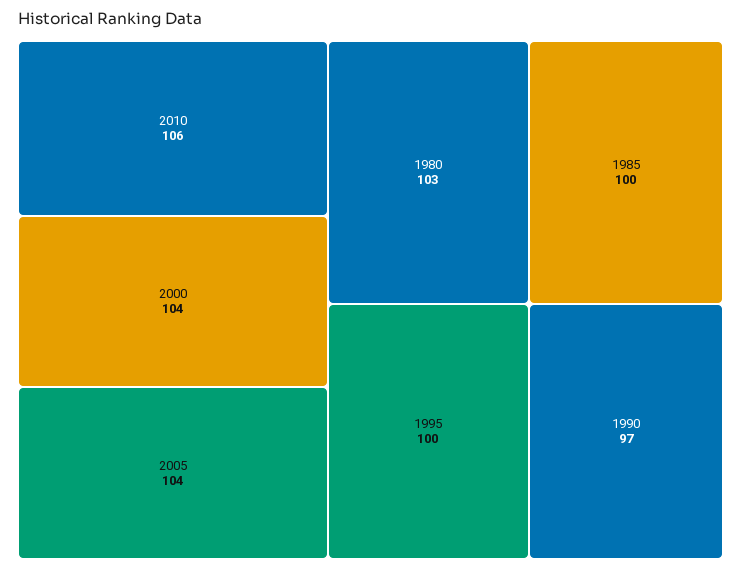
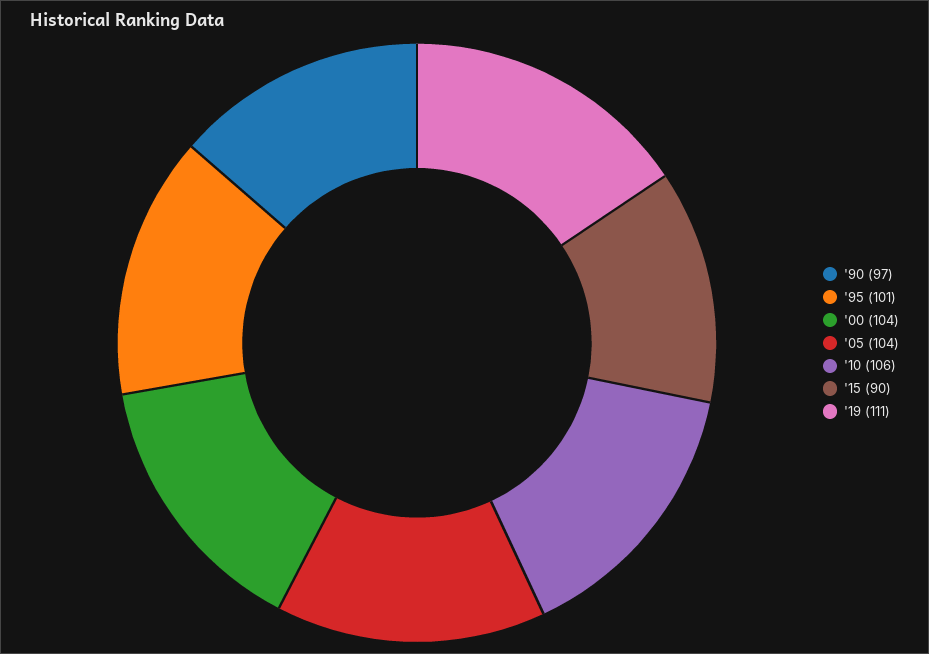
1980: 103 -> none
1985: 100 -> none
1995: 100 -> 101
'15: none -> 90
'19: none -> 111

